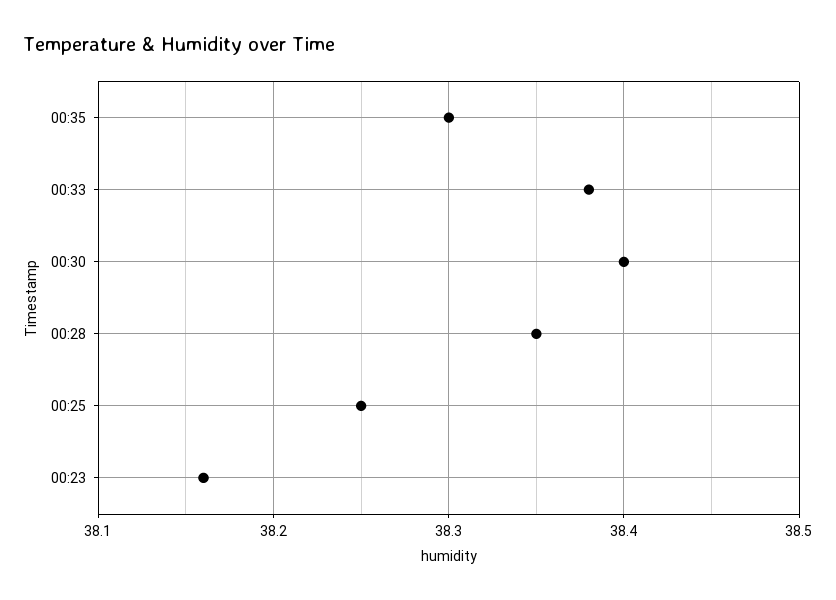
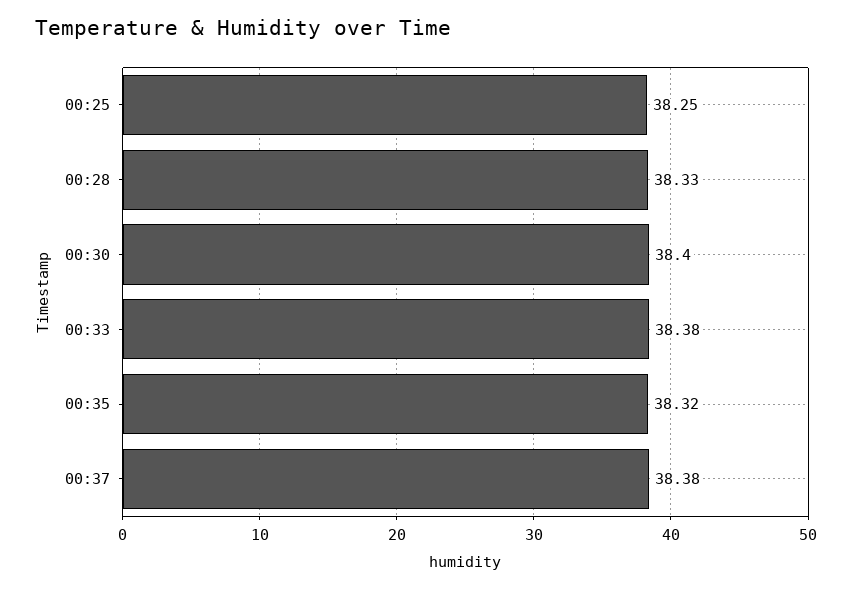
00:35: 38.3 -> 38.32
00:28: 38.35 -> 38.33
00:23: 38.16 -> none
00:37: none -> 38.38

